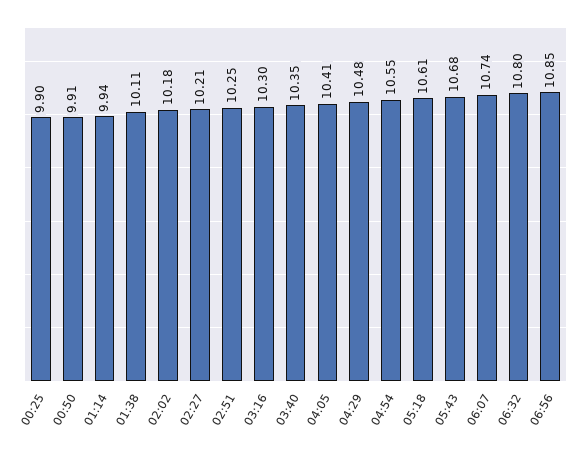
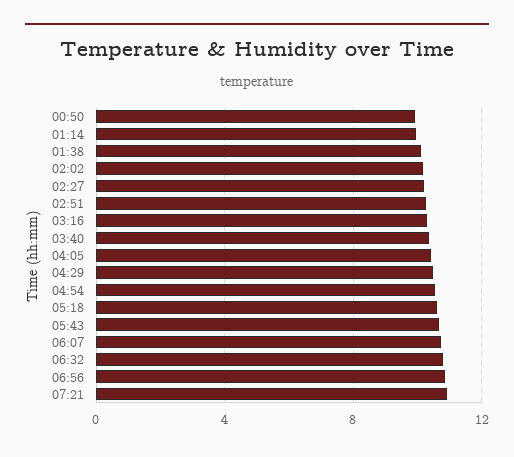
00:25: 9.9 -> none
07:21: none -> 11

